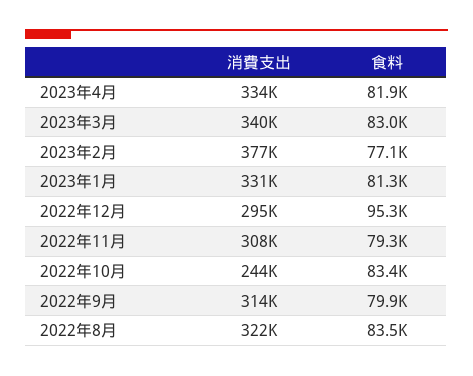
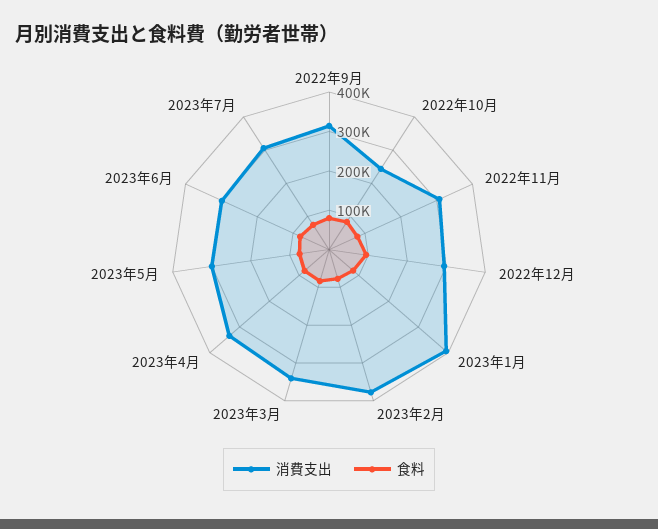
消費支出, 2023年1月: 331000 -> 400000
消費支出, 2022年8月: 322000 -> none
食料, 2022年8月: 83500 -> none
消費支出, 2023年5月: none -> 300000
食料, 2023年5月: none -> 75000
消費支出, 2023年6月: none -> 300000
食料, 2023年6月: none -> 75000
消費支出, 2023年7月: none -> 300000
食料, 2023年7月: none -> 75000

